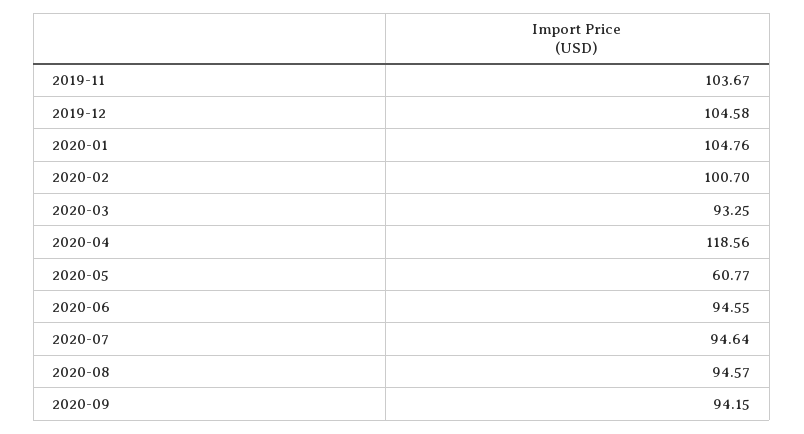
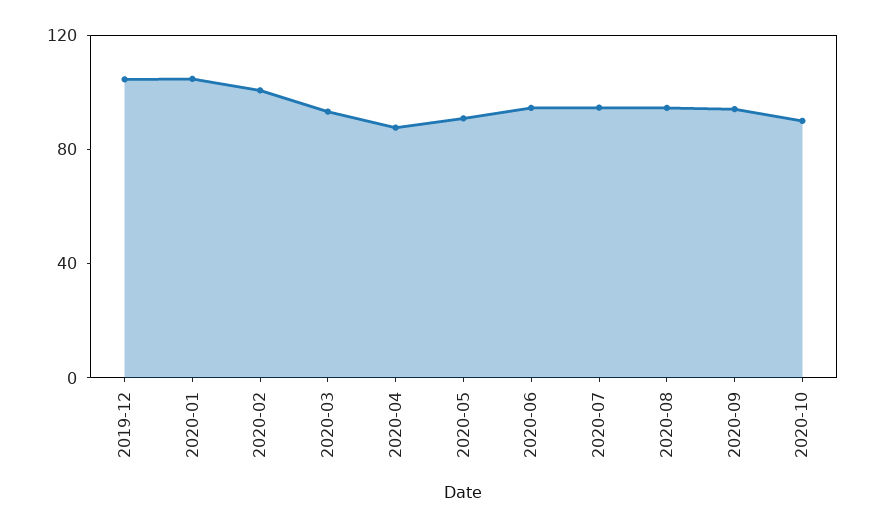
2019-11: 103.67 -> none
2020-04: 118.56 -> 90
2020-05: 60.77 -> 90
2020-10: none -> 90

